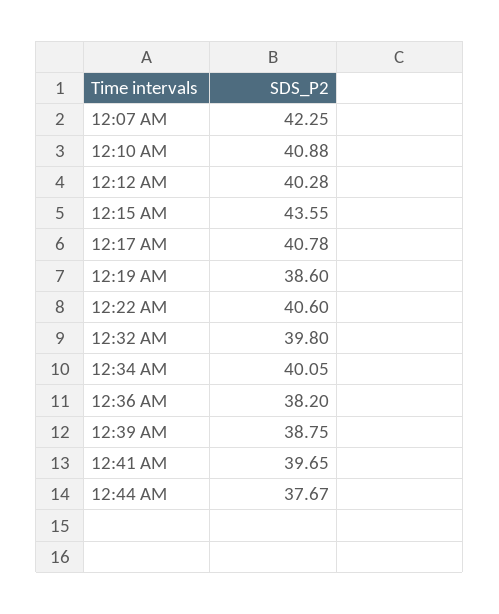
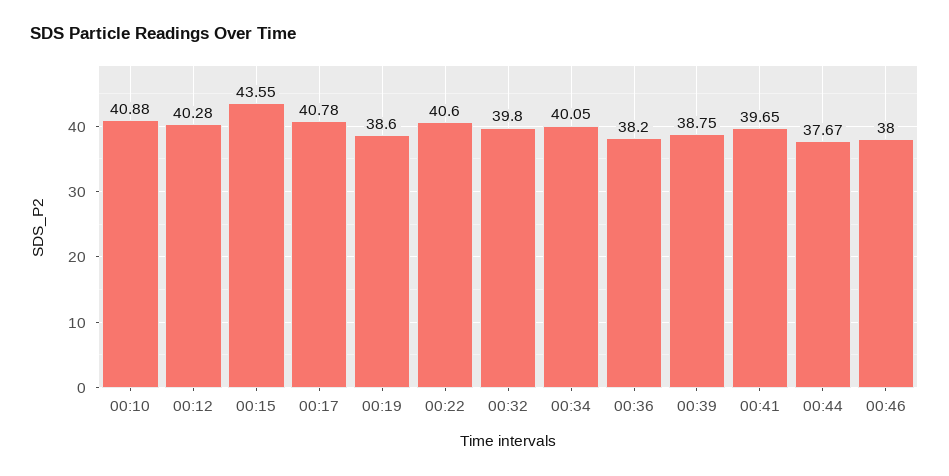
12:07 AM: 42.25 -> none
00:46: none -> 38

